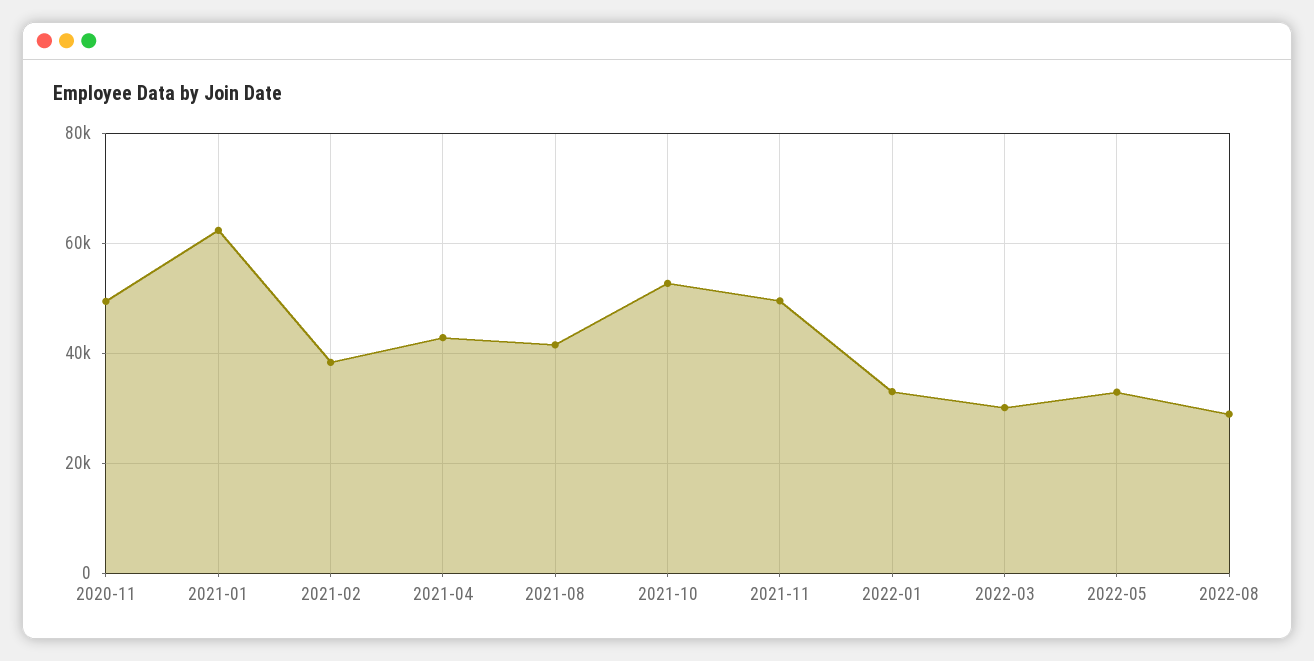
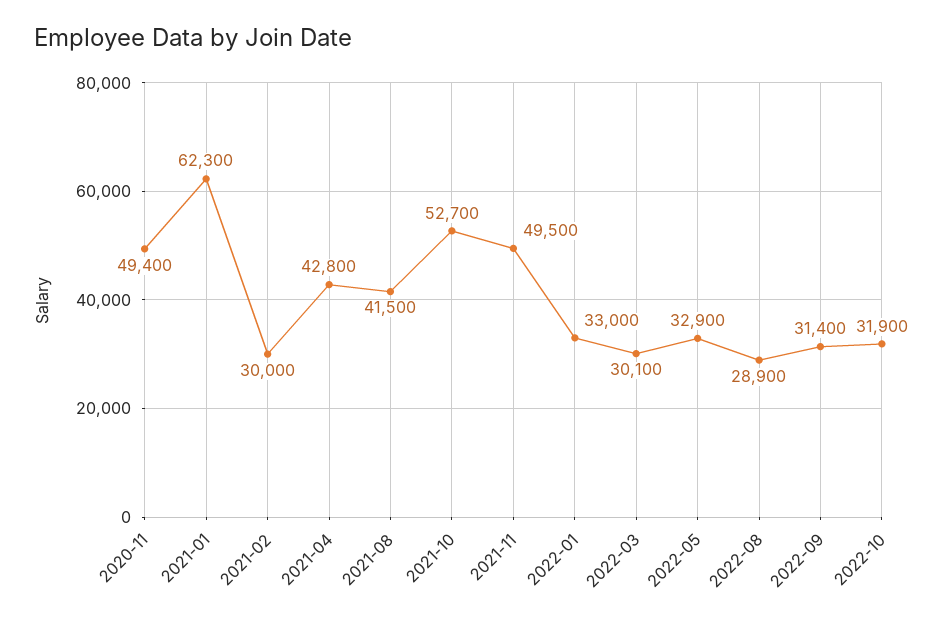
2021-02: 38000 -> 30000
2022-09: none -> 31400
2022-10: none -> 31900

